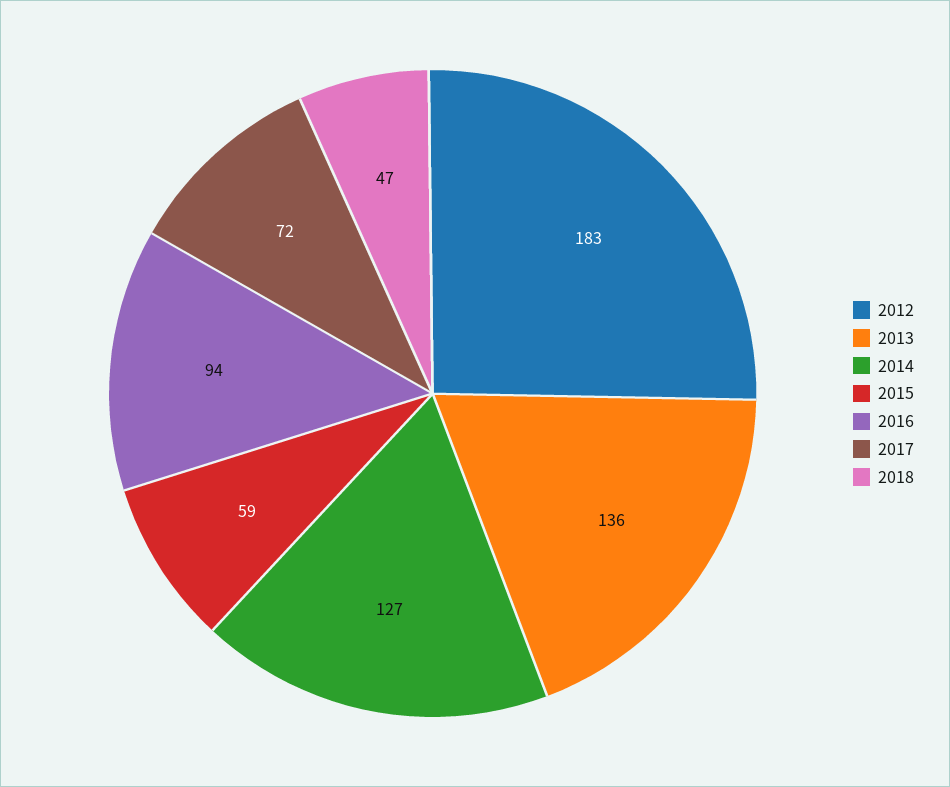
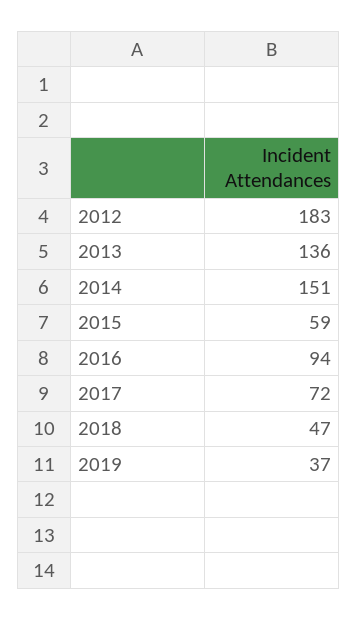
2014: 127 -> 151
2019: none -> 37

